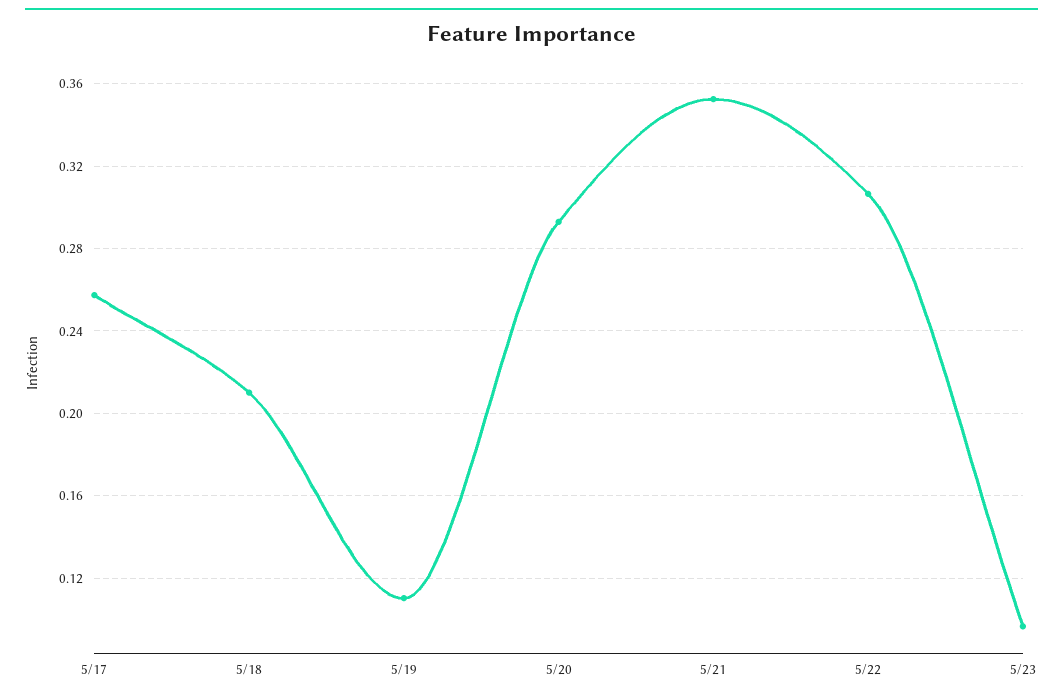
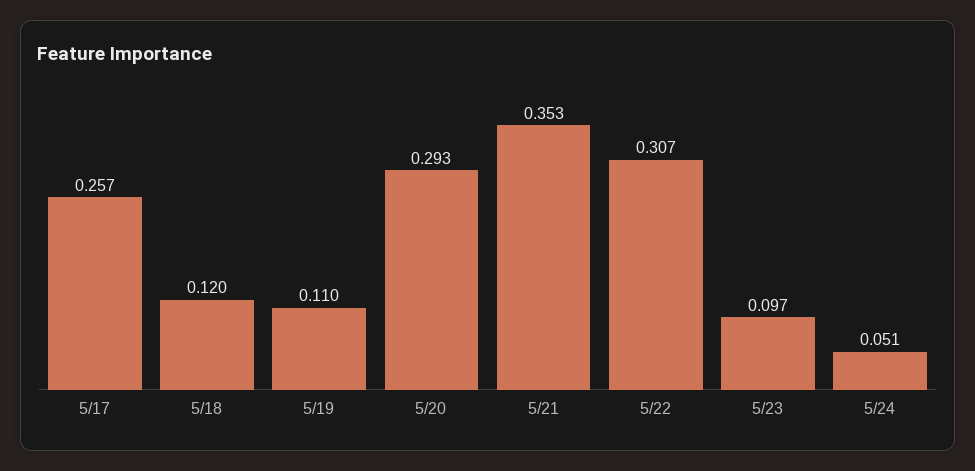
5/18: 0.21 -> 0.12
5/24: none -> 0.051

